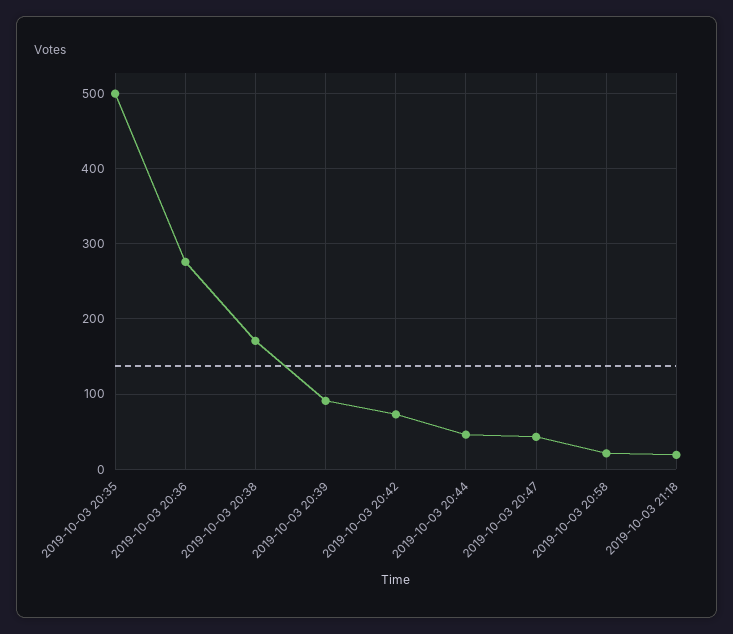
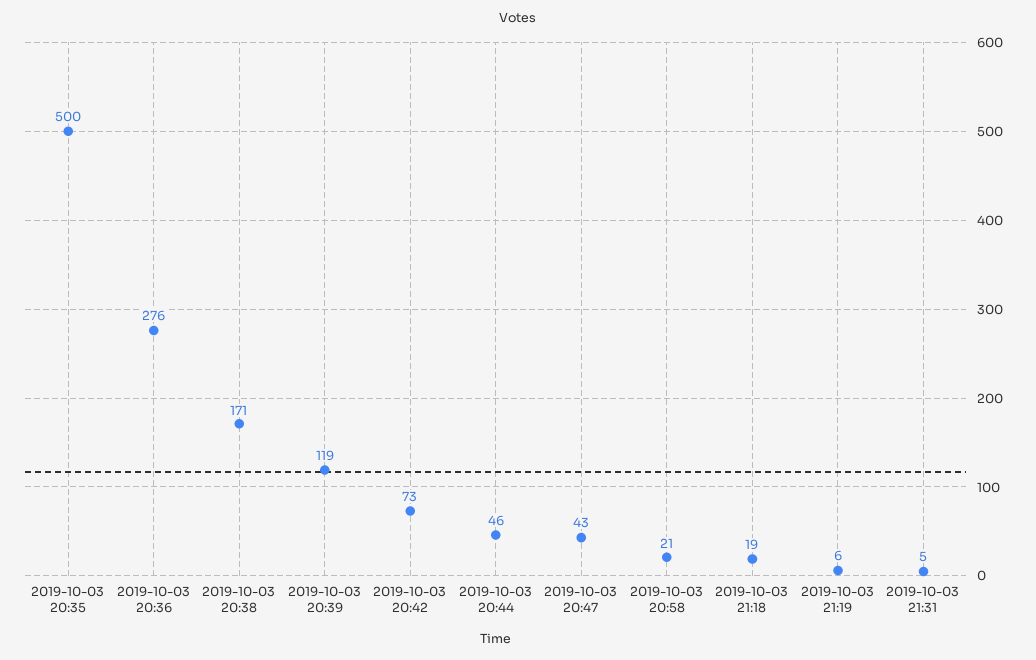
2019-10-03 20:39: 90 -> 119
2019-10-03 21:19: none -> 6
2019-10-03 21:31: none -> 5

